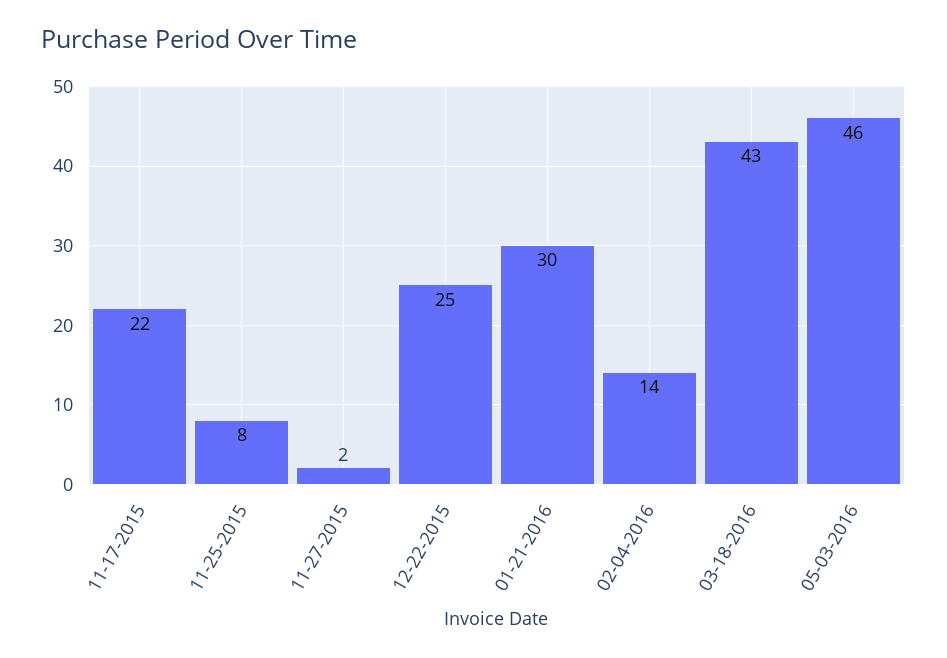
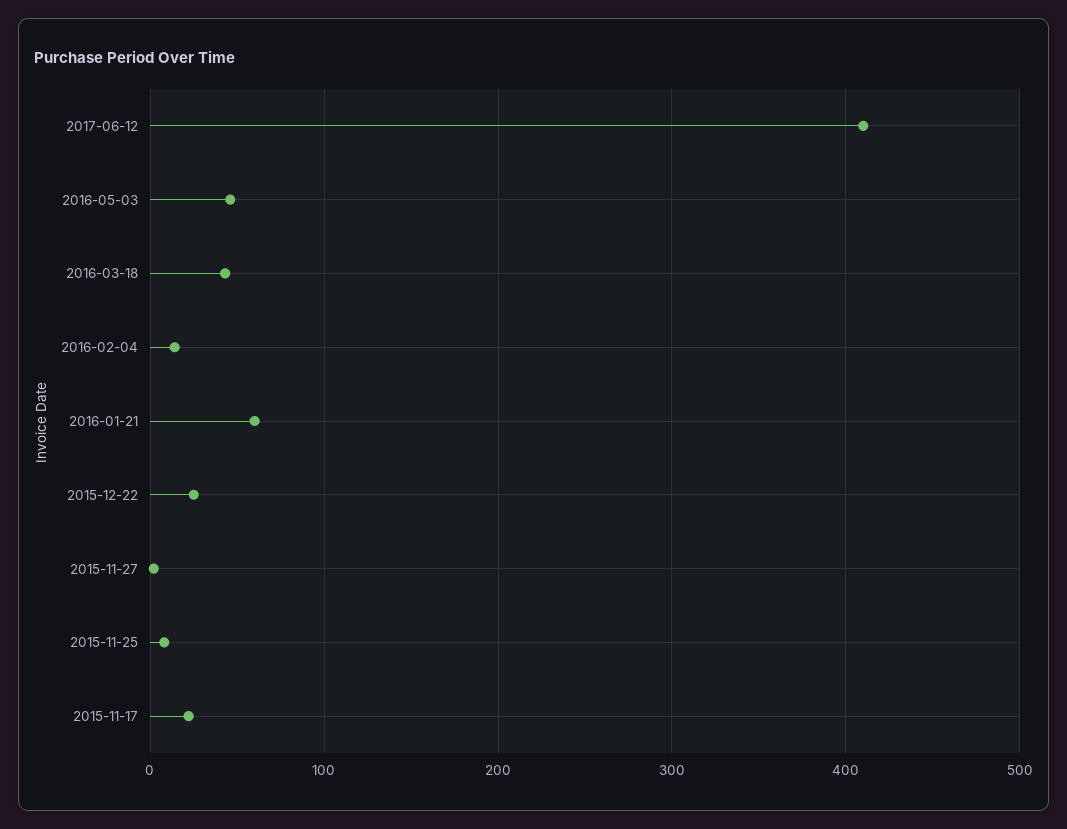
01-21-2016: 30 -> 60
2017-06-12: none -> 410

